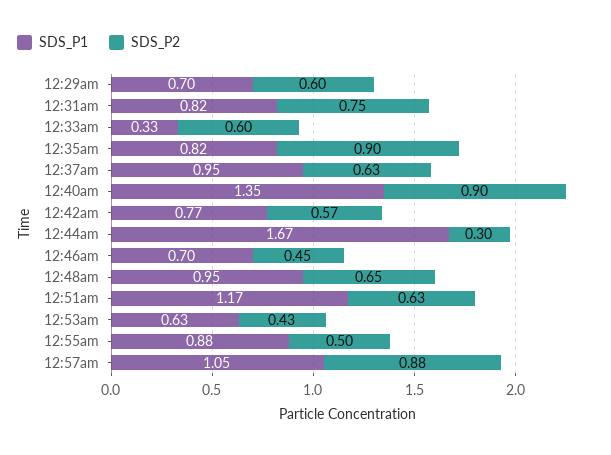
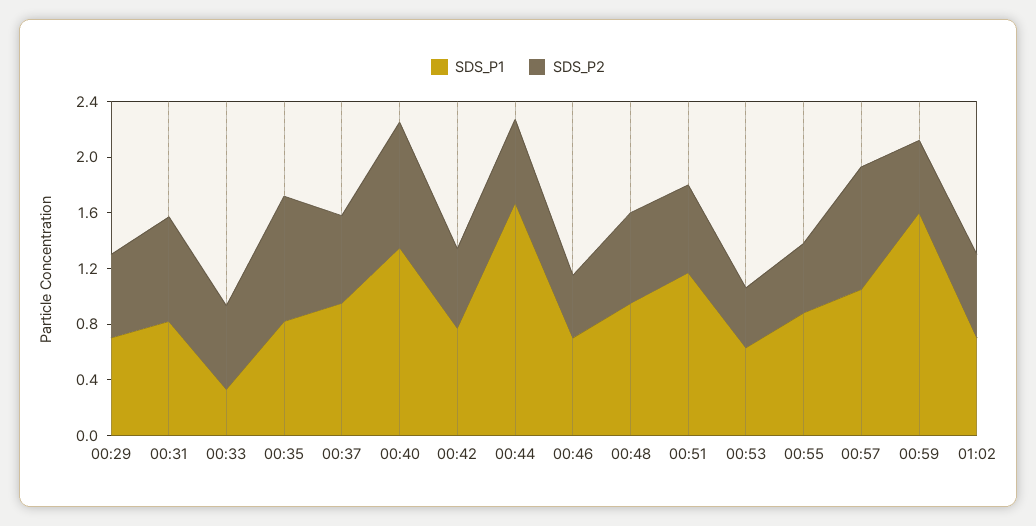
SDS_P2, 12:44am: 0.3 -> 0.6
SDS_P1, 00:59: none -> 1.6
SDS_P2, 00:59: none -> 0.5
SDS_P1, 01:02: none -> 0.7
SDS_P2, 01:02: none -> 0.6

